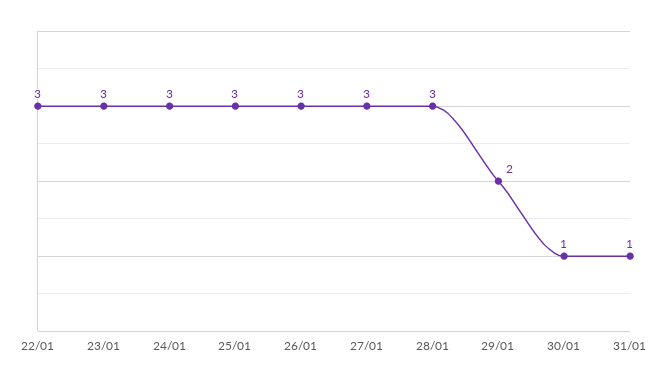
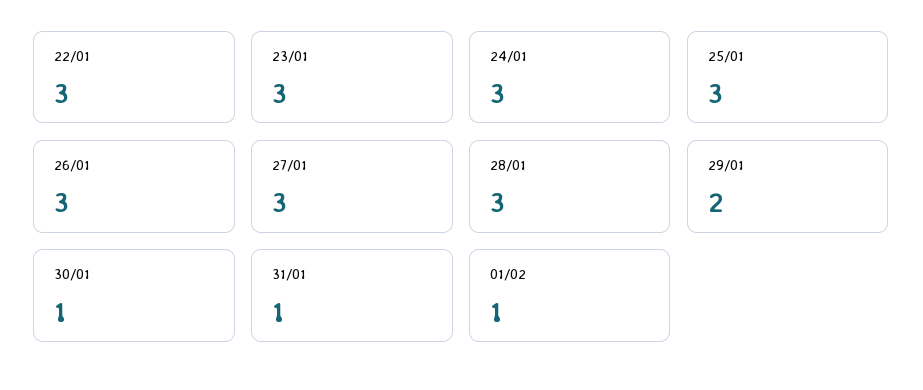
01/02: none -> 1

